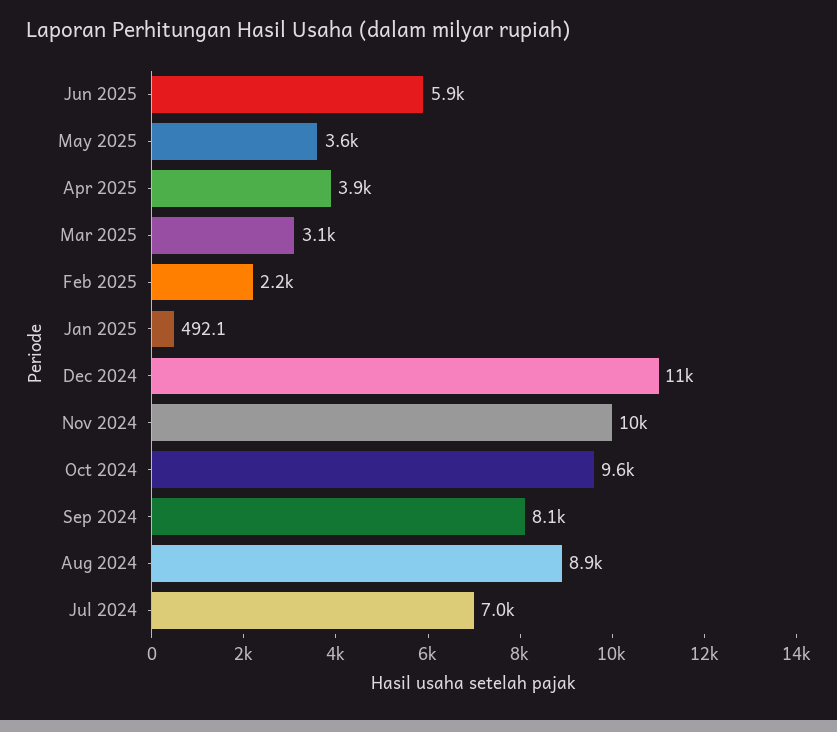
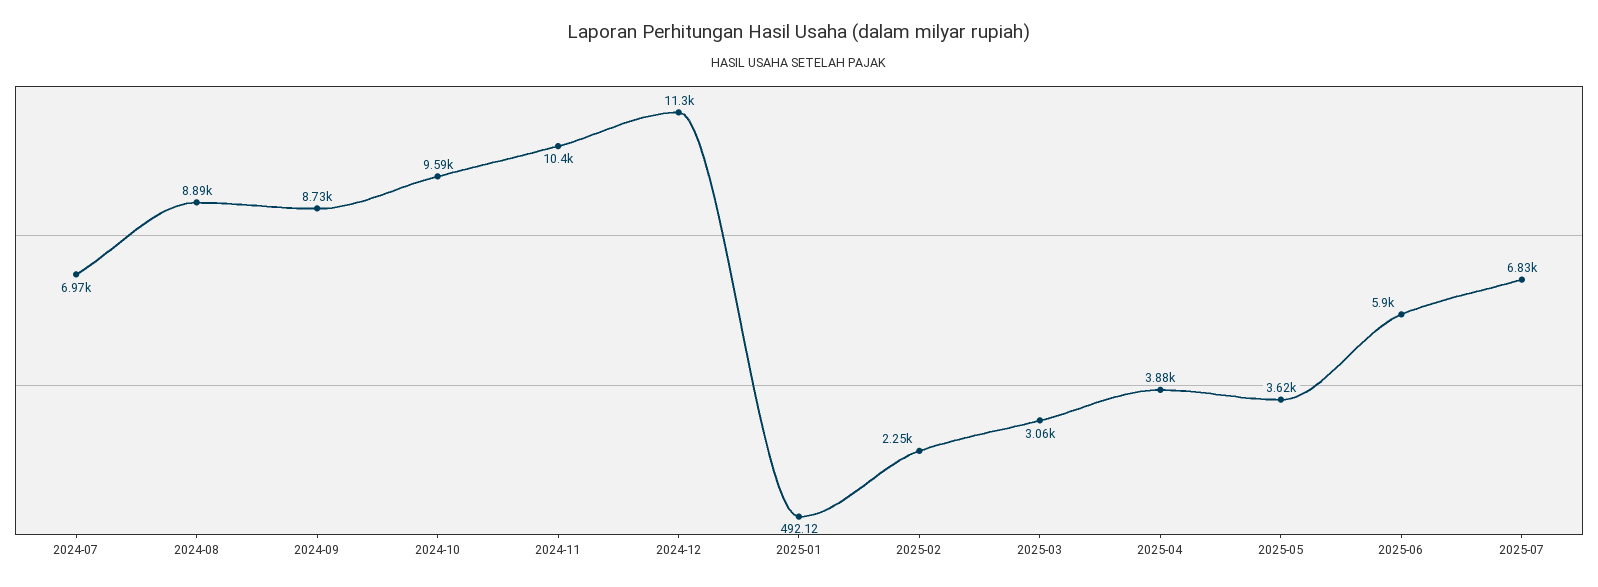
Sep 2024: 8100 -> 8730
2025-07: none -> 6830

